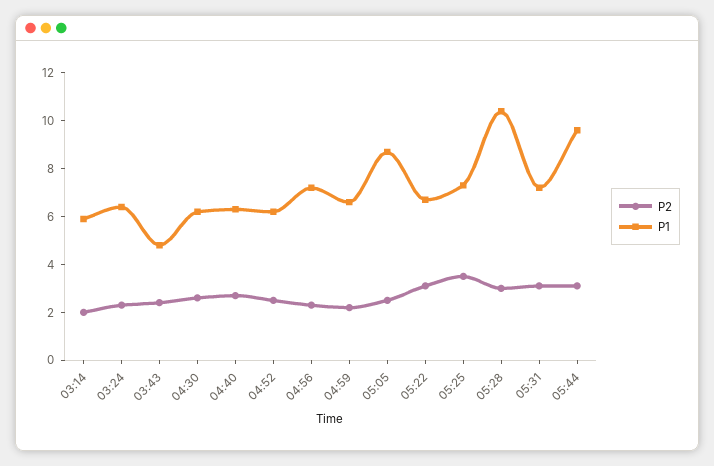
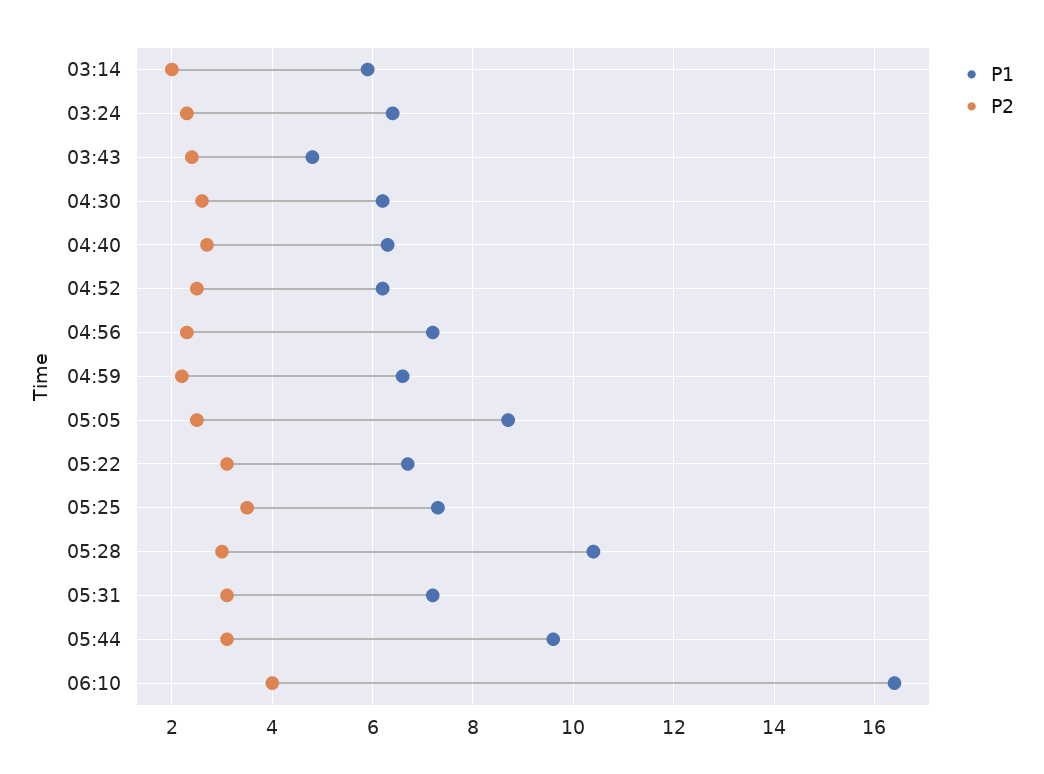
P1, 06:10: none -> 16.5
P2, 06:10: none -> 4

